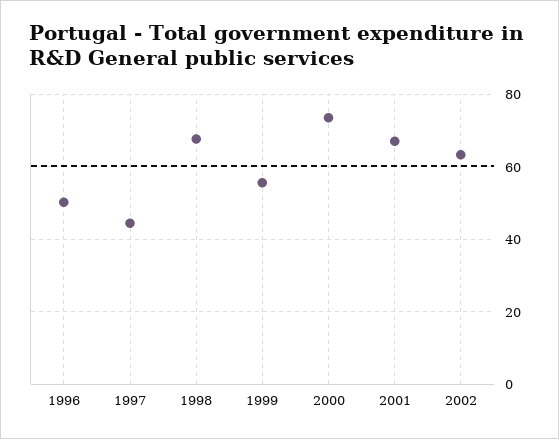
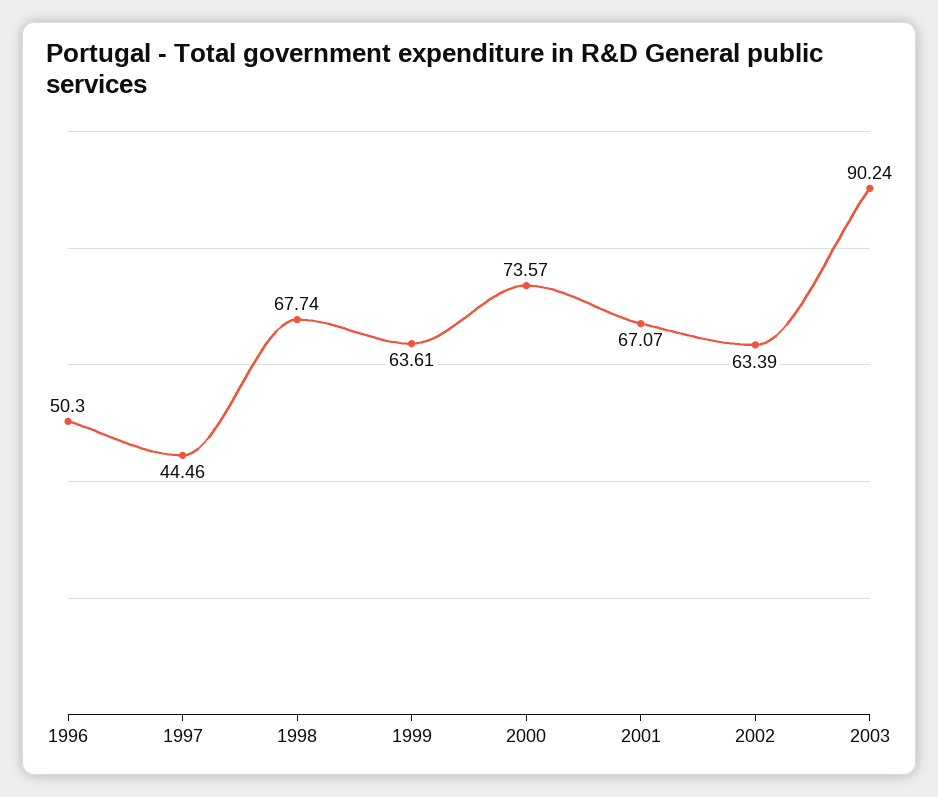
1999: 56 -> 63.61
2003: none -> 90.24

